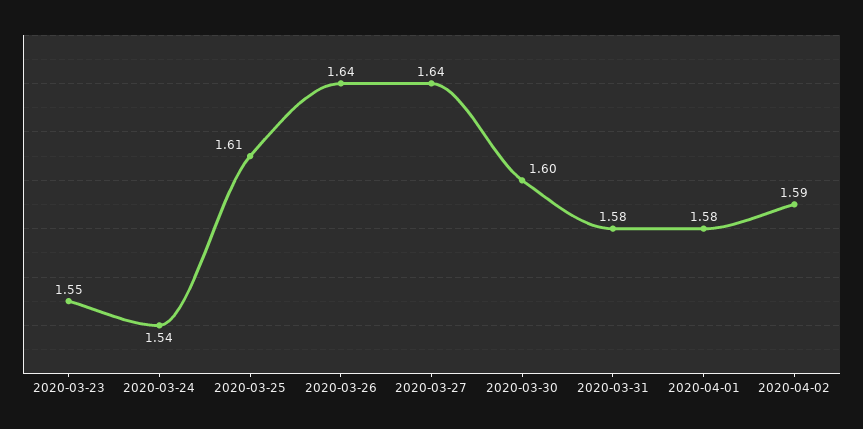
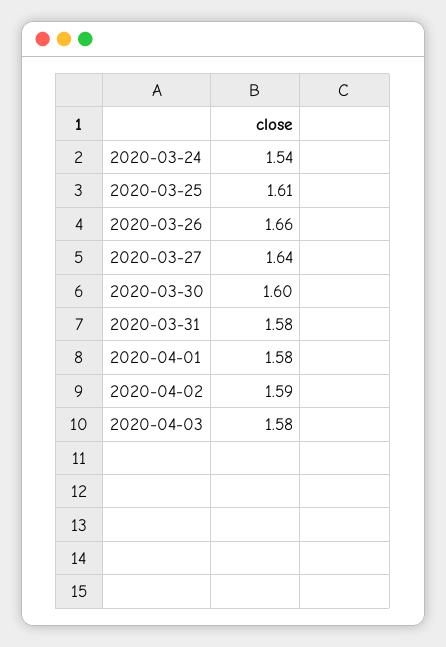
2020-03-23: 1.55 -> none
2020-03-26: 1.64 -> 1.66
2020-04-03: none -> 1.58

